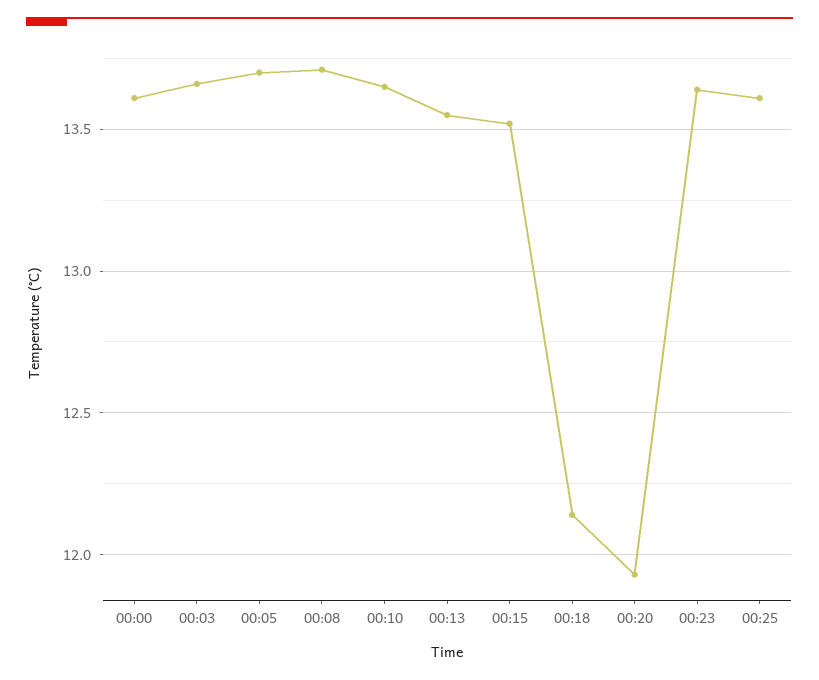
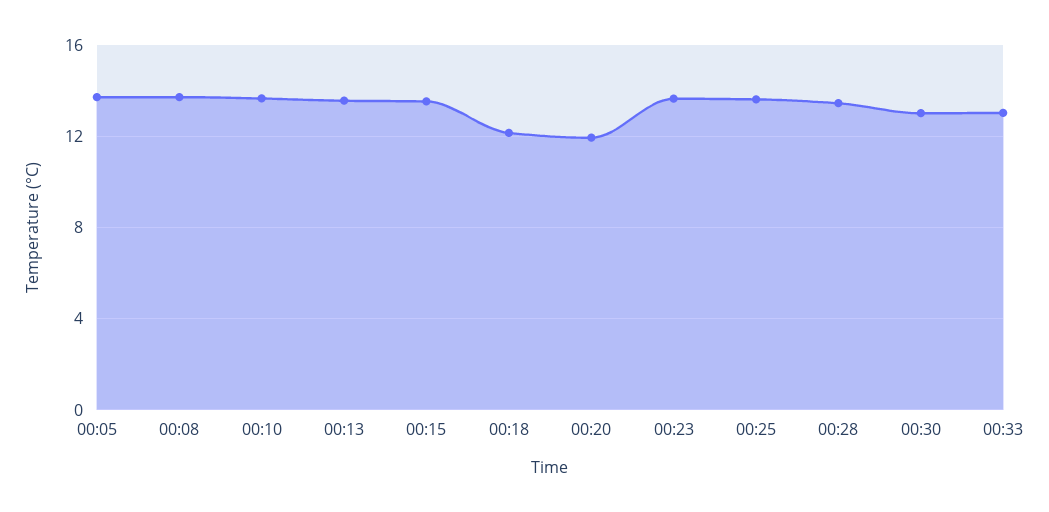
00:00: 13.6 -> none
00:03: 13.65 -> none
00:28: none -> 13.5
00:30: none -> 13
00:33: none -> 13

